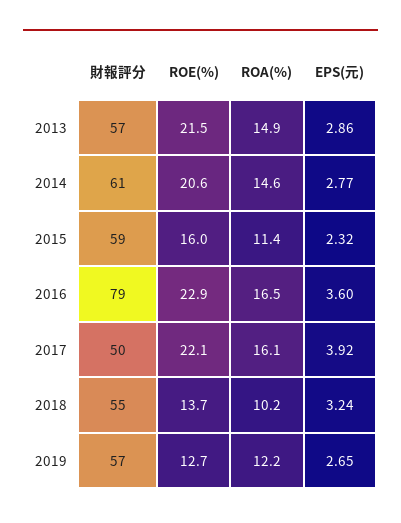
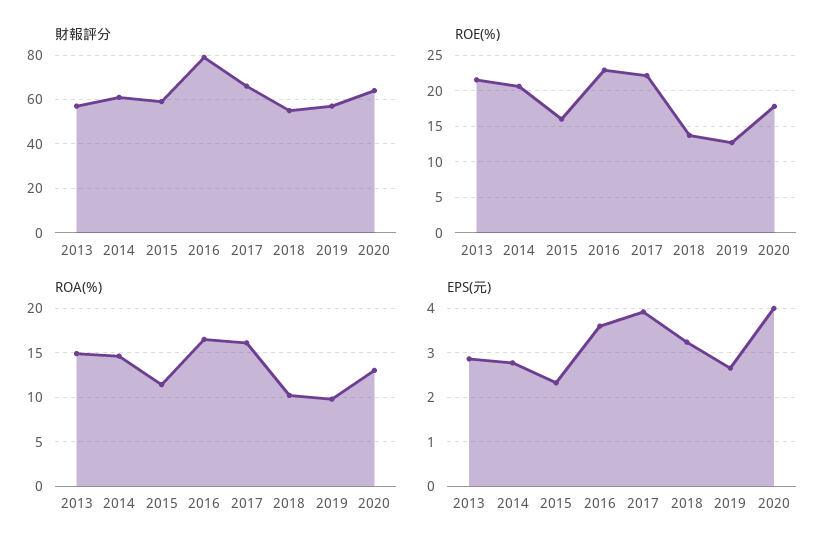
財報評分, 2017: 50 -> 65
ROA(%), 2019: 12.2 -> 10
財報評分, 2020: none -> 65
ROE(%), 2020: none -> 18
ROA(%), 2020: none -> 13
EPS(元), 2020: none -> 4

